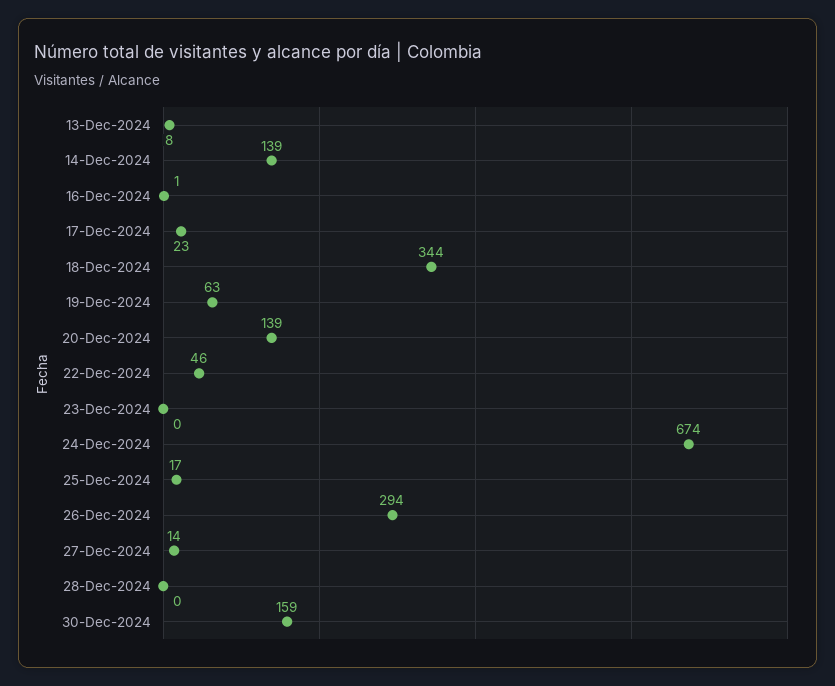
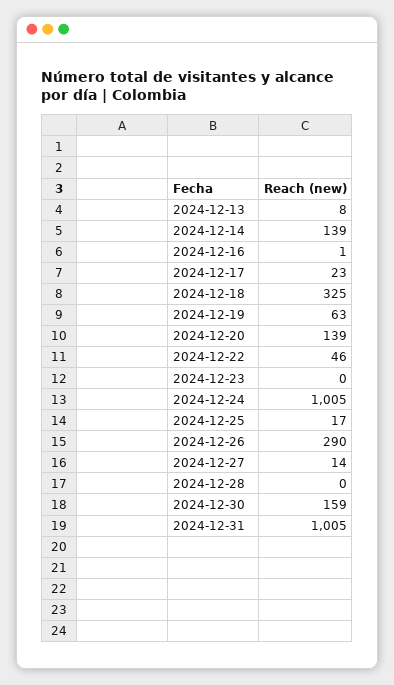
18-Dec-2024: 344 -> 325
24-Dec-2024: 674 -> 1005
26-Dec-2024: 294 -> 290
2024-12-31: none -> 1005

